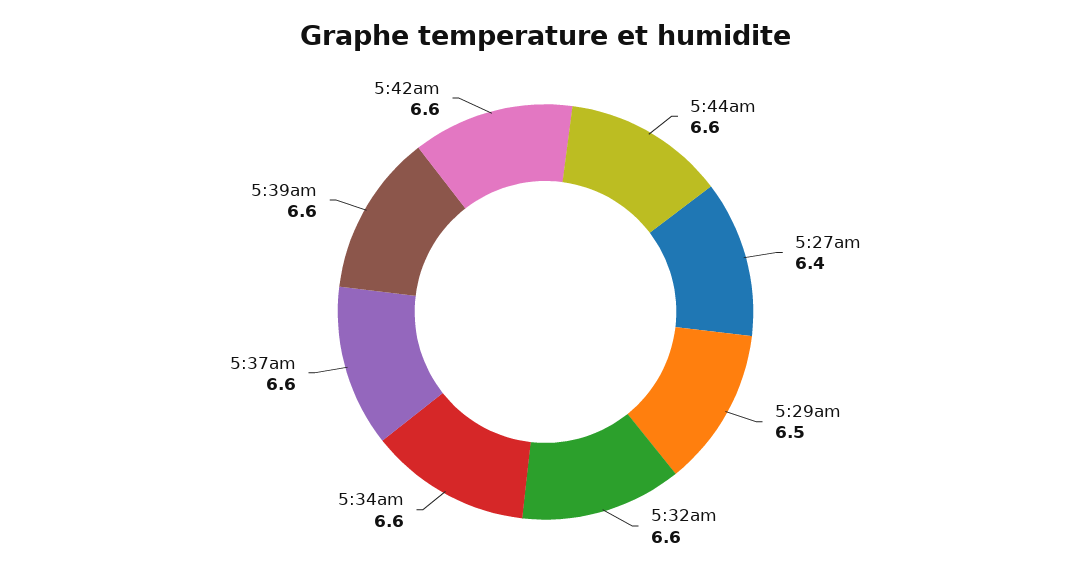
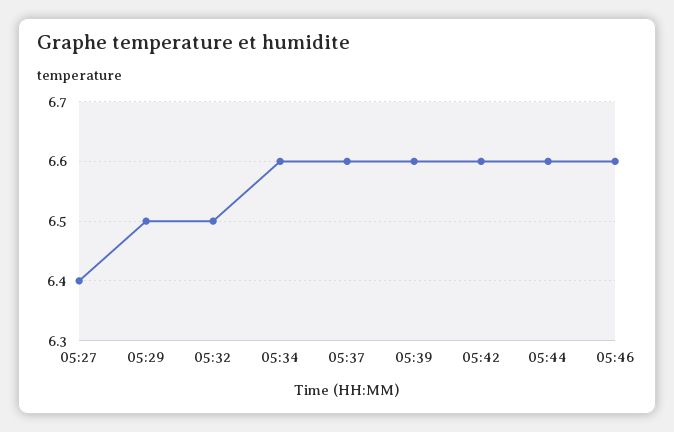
5:32am: 6.6 -> 6.5
05:46: none -> 6.6

